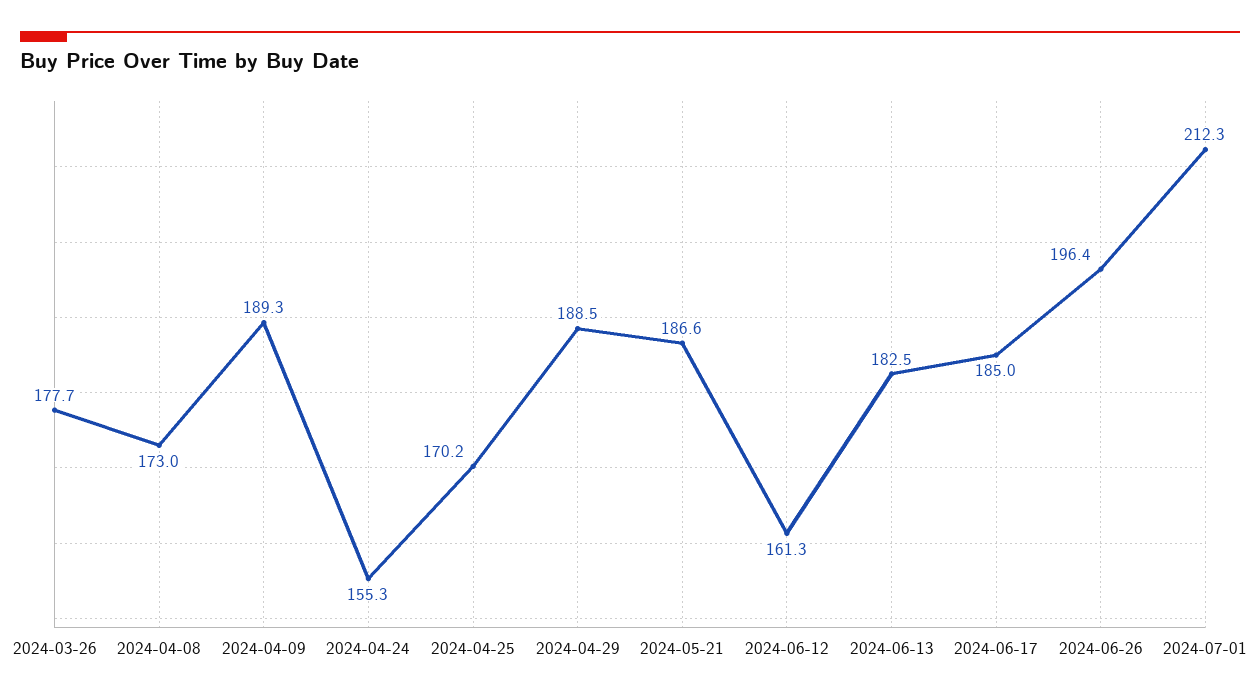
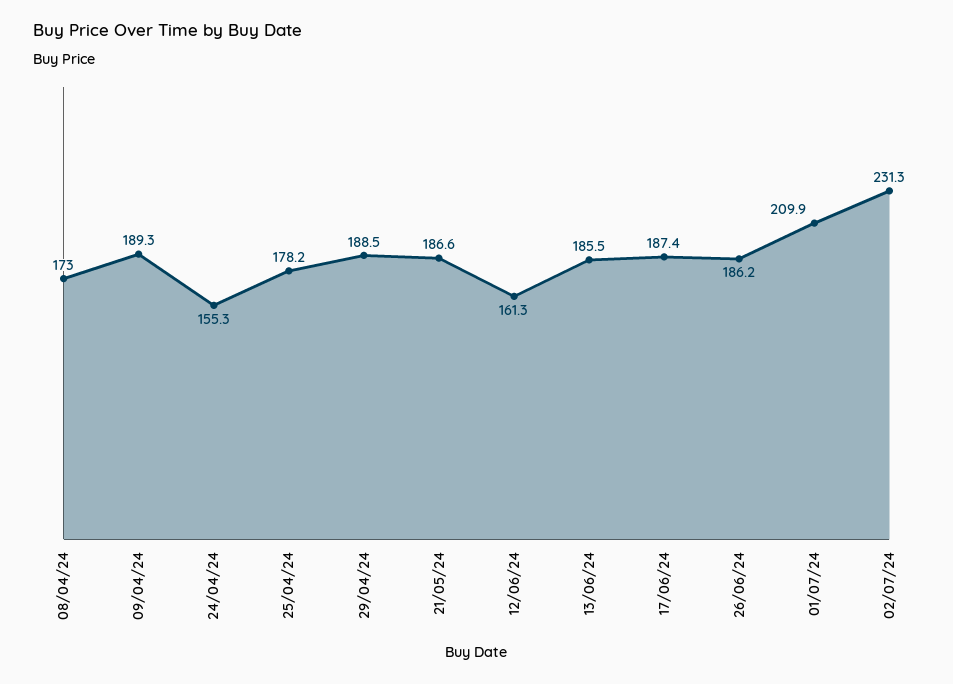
2024-03-26: 177.7 -> none
2024-04-25: 170.2 -> 178.2
2024-06-13: 182.5 -> 185.5
2024-06-17: 185 -> 187.4
2024-06-26: 196.4 -> 186.2
2024-07-01: 212.3 -> 209.9
02/07/24: none -> 231.3

